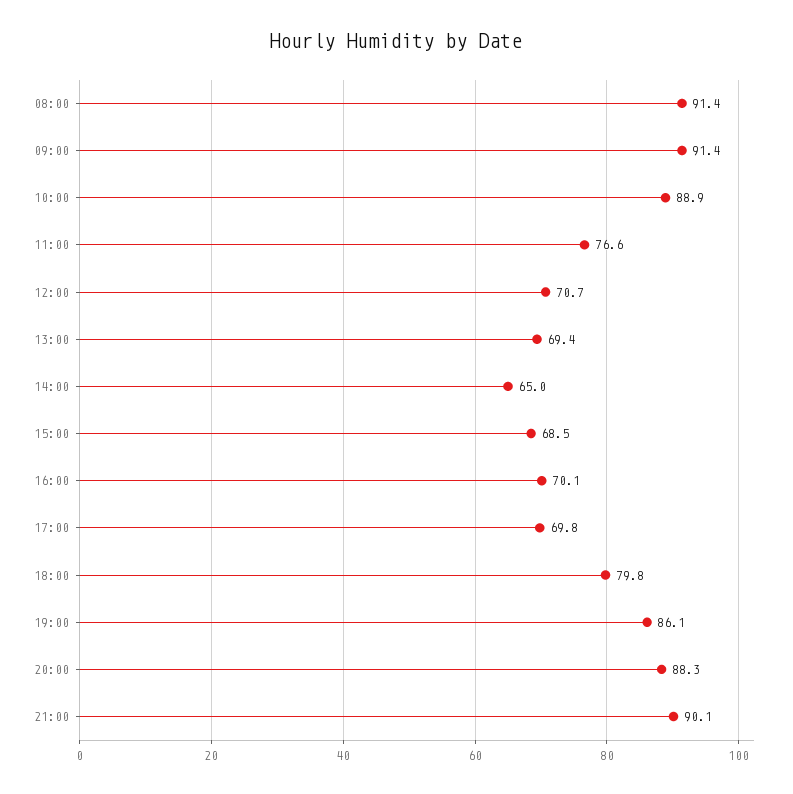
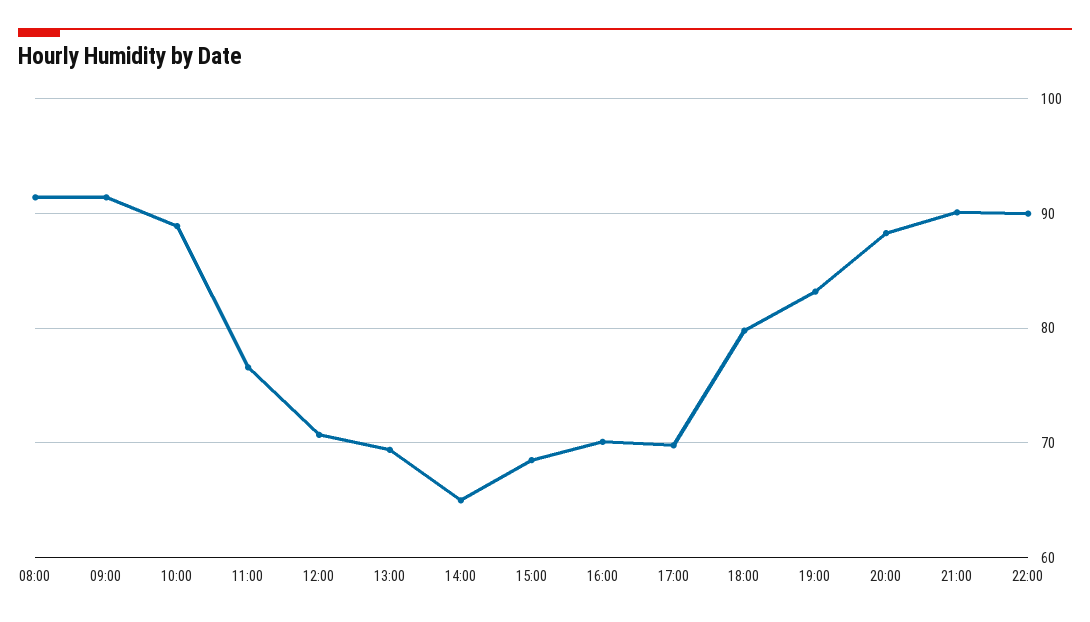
19:00: 86.1 -> 83
22:00: none -> 90

